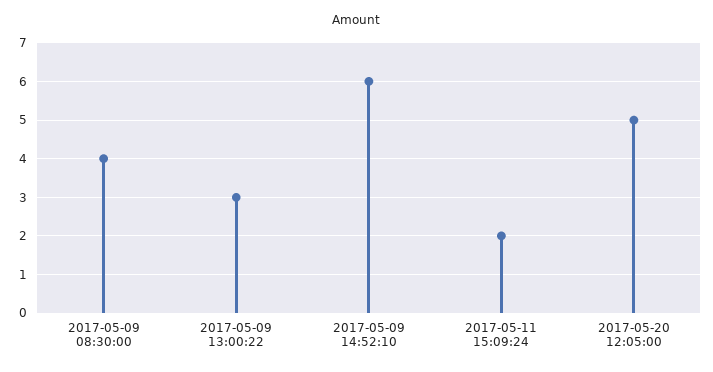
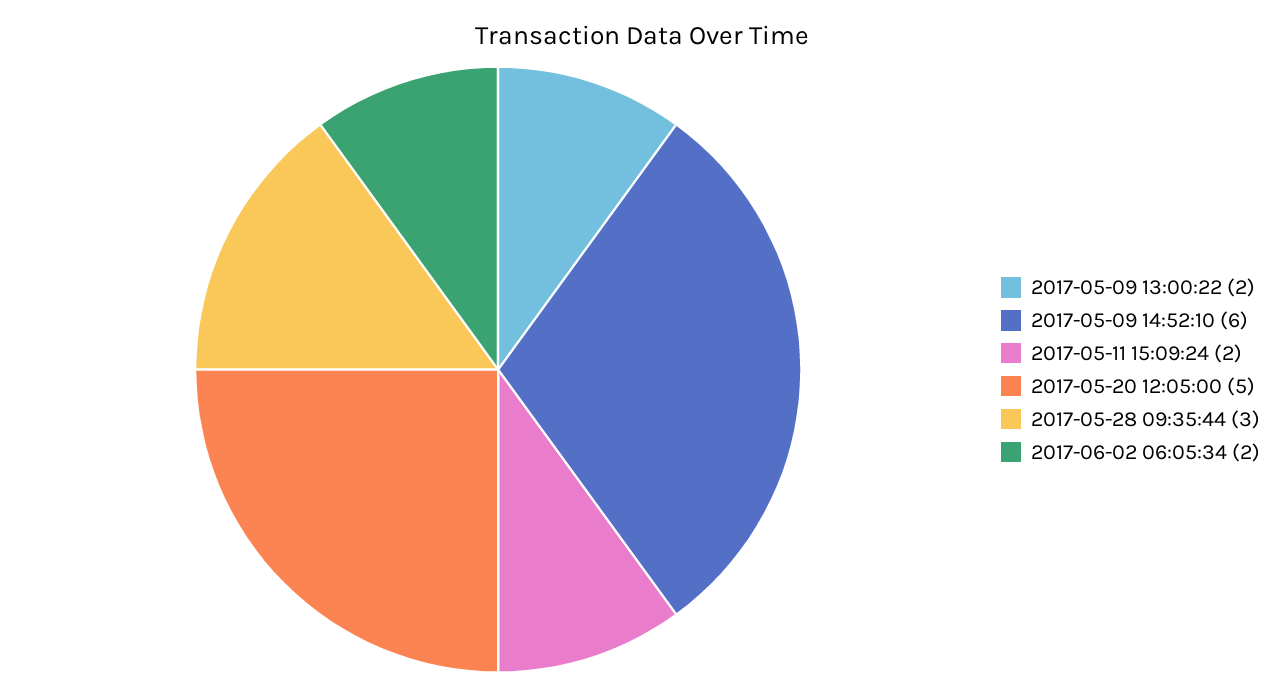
2017-05-09 08:30:00: 4 -> none
2017-05-09 13:00:22: 3 -> 2
2017-05-28 09:35:44: none -> 3
2017-06-02 06:05:34: none -> 2

